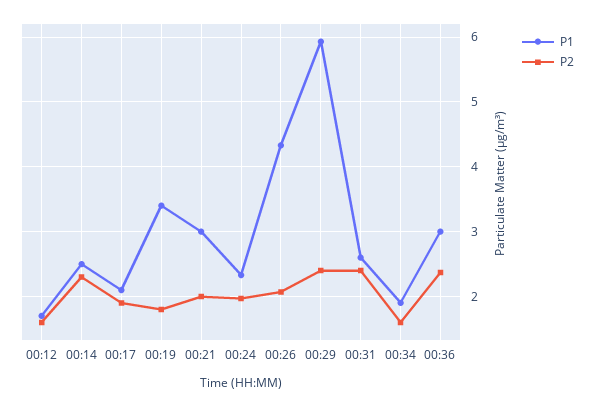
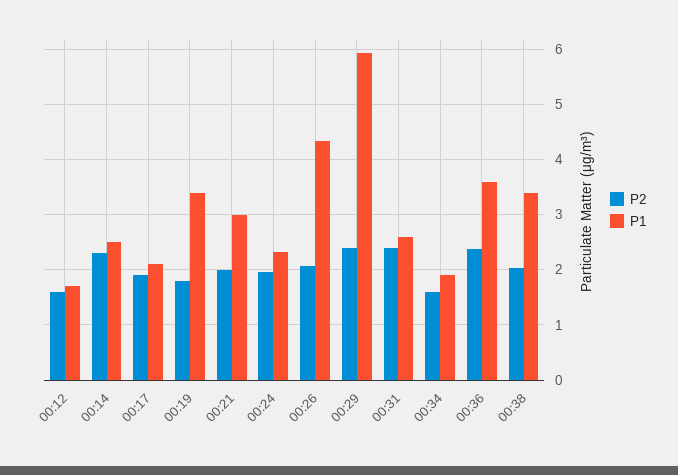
P1, 00:36: 3 -> 3.6
P2, 00:38: none -> 2
P1, 00:38: none -> 3.4

